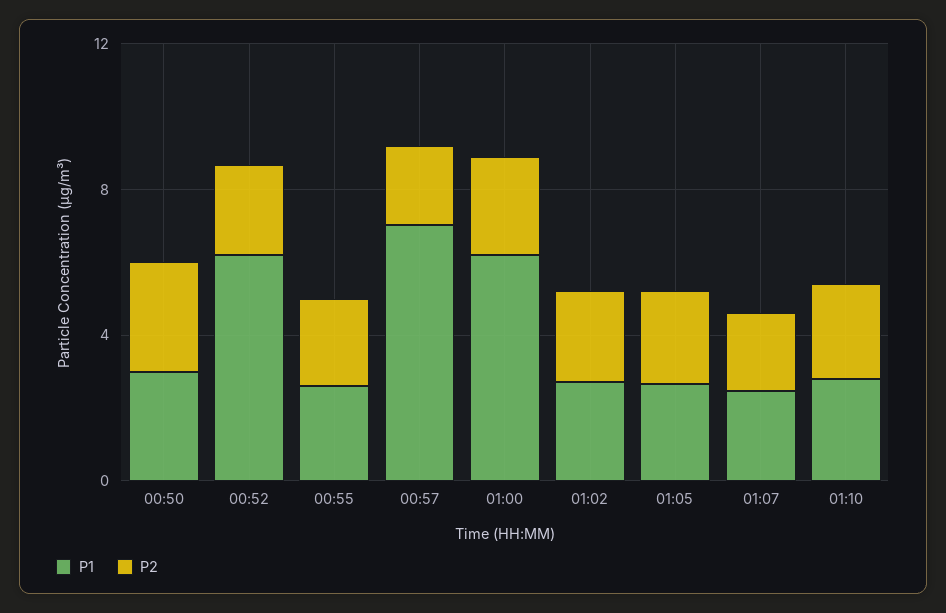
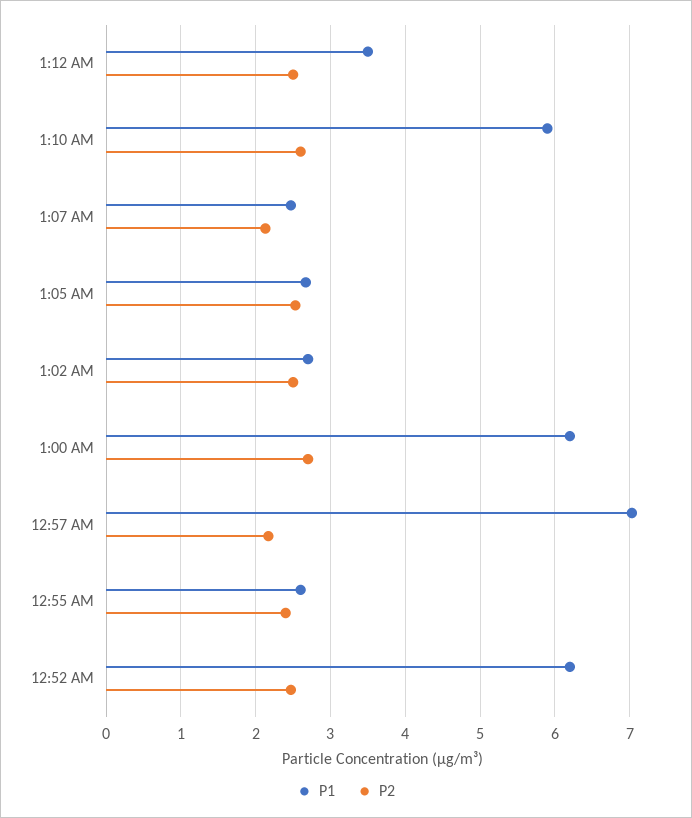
P1, 00:50: 3 -> none
P2, 00:50: 3 -> none
P1, 01:10: 3 -> 5.9
P1, 1:12 AM: none -> 3.5
P2, 1:12 AM: none -> 2.5

